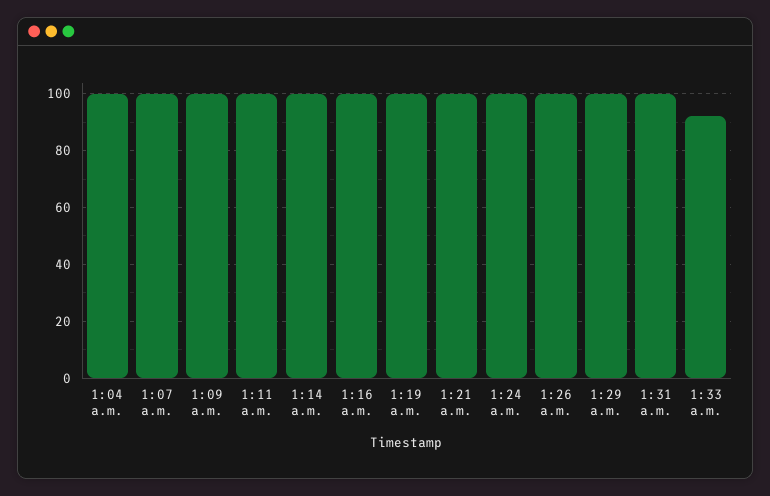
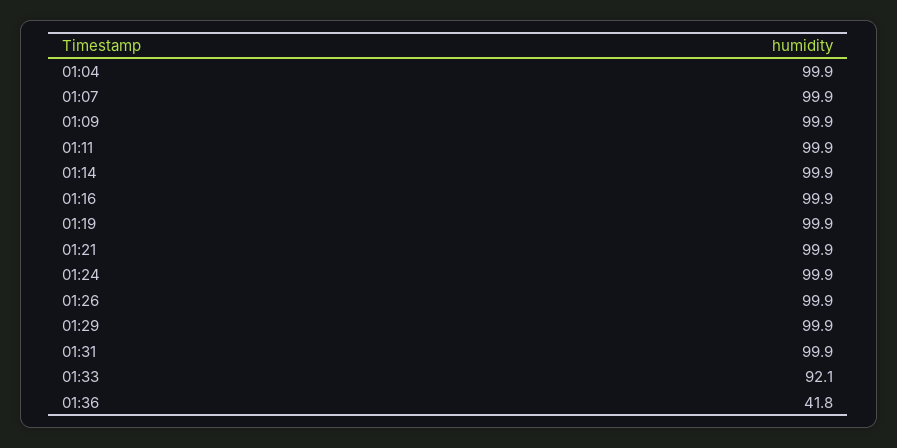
01:36: none -> 41.8

